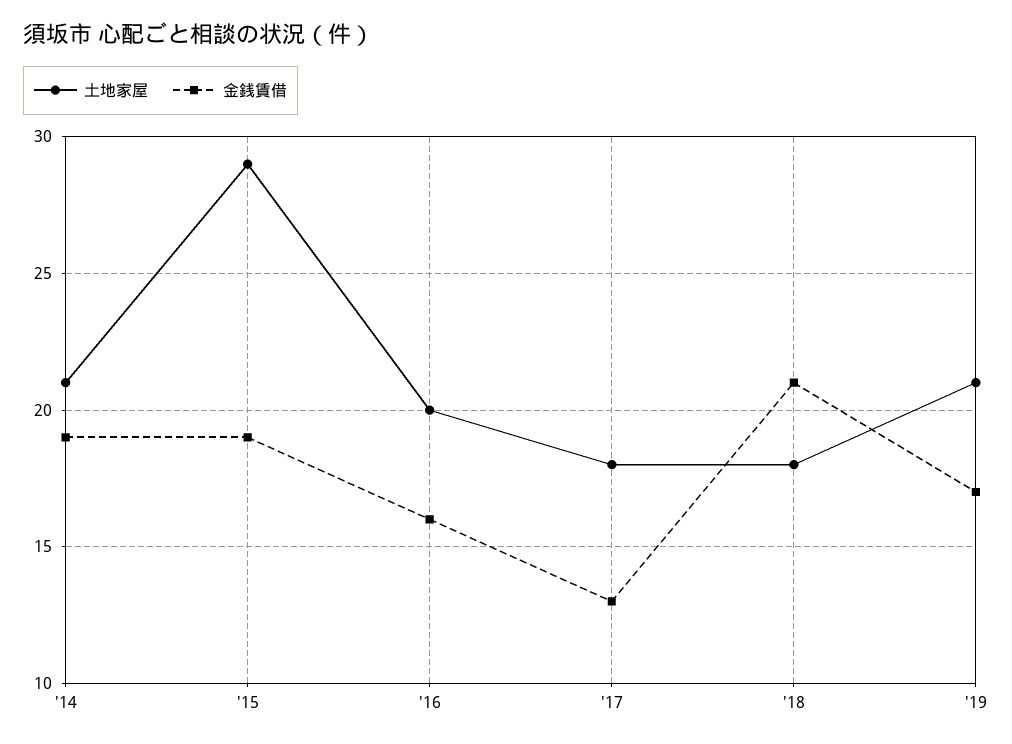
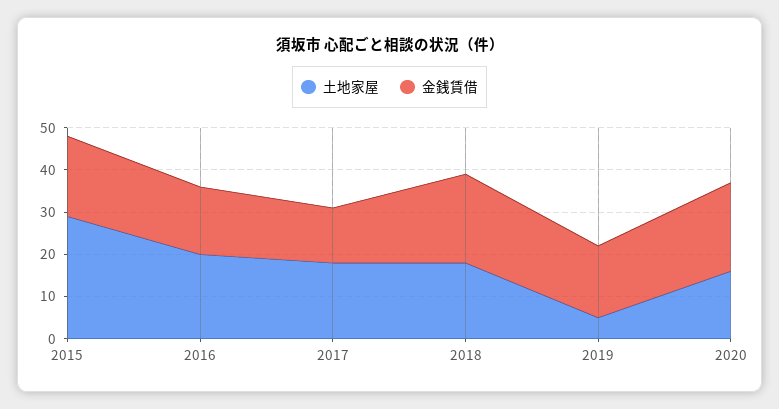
土地家屋, '14: 21 -> none
金銭賃借, '14: 19 -> none
土地家屋, '19: 21 -> 5
土地家屋, 2020: none -> 15
金銭賃借, 2020: none -> 20

